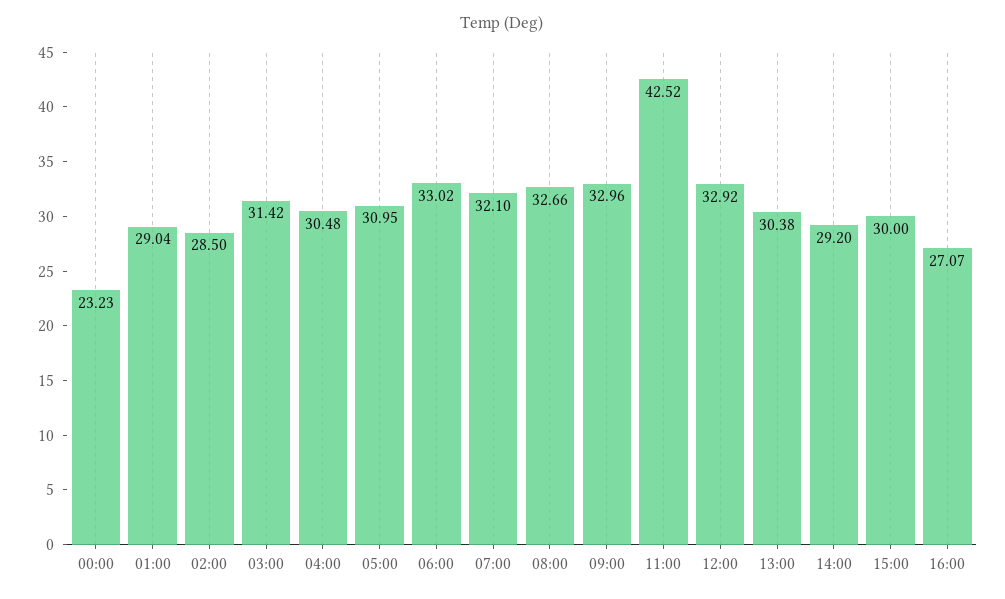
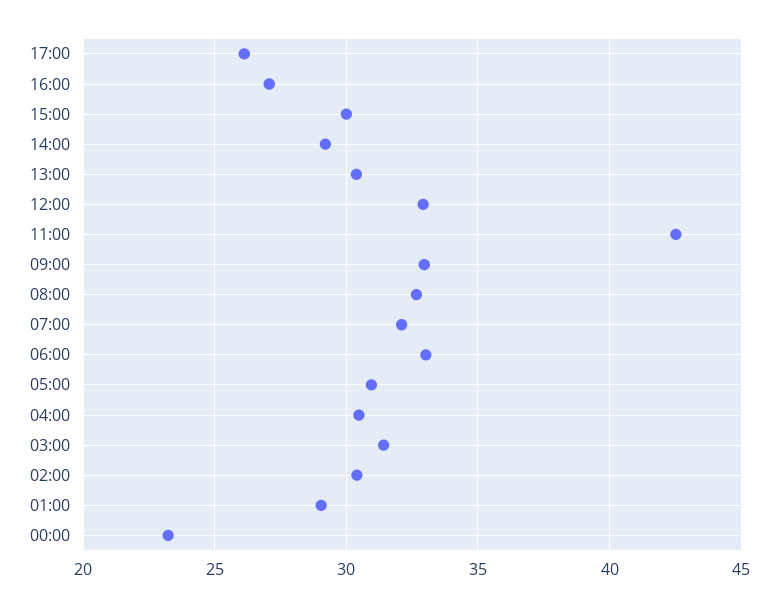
02:00: 28.5 -> 30.5
17:00: none -> 26

